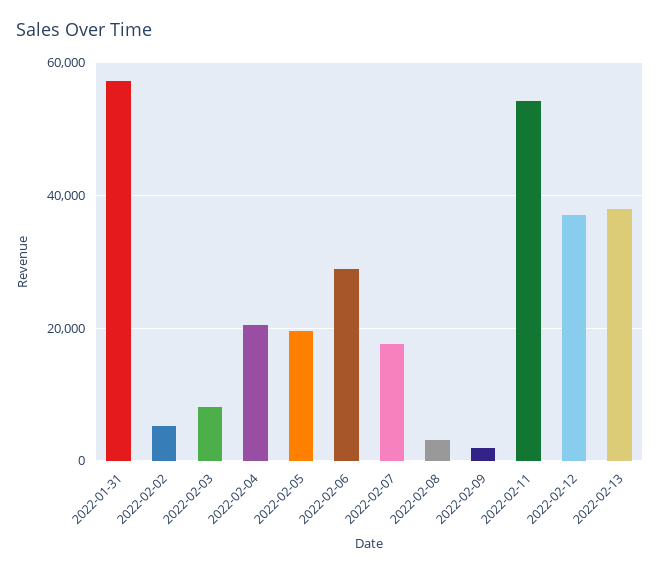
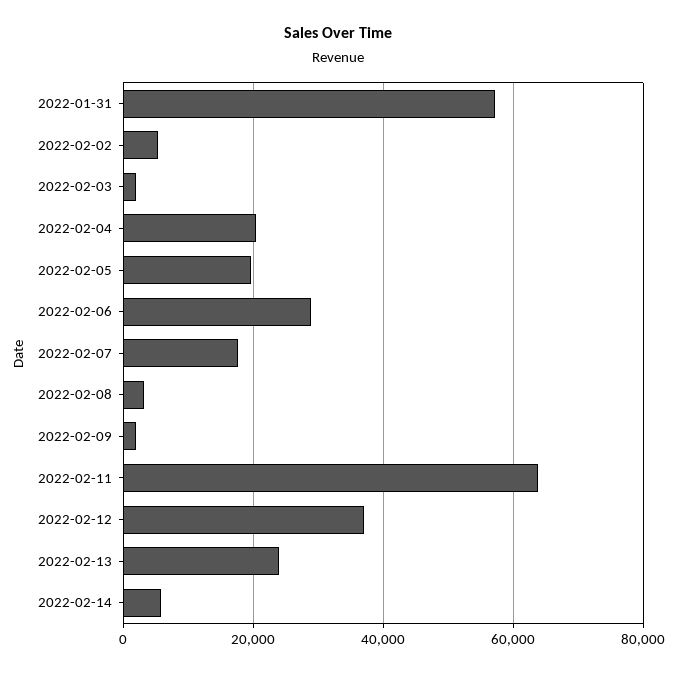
2022-02-03: 8000 -> 2000
2022-02-11: 54000 -> 64000
2022-02-13: 38000 -> 24000
2022-02-14: none -> 6000

